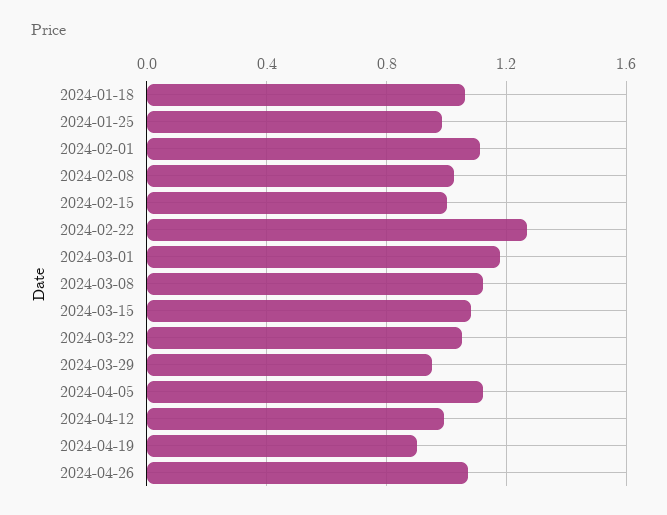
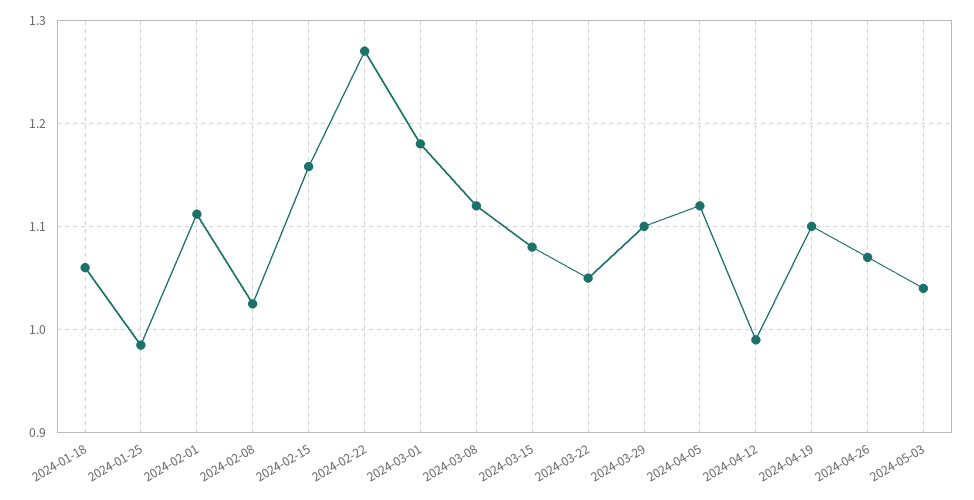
2024-02-15: 1 -> 1.16
2024-03-29: 0.95 -> 1.1
2024-04-19: 0.9 -> 1.1
2024-05-03: none -> 1.04

